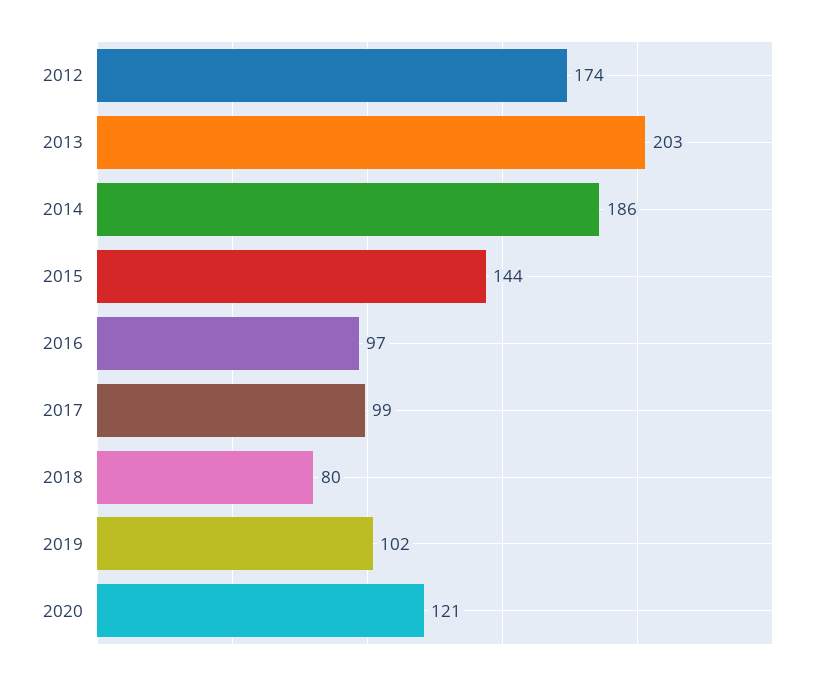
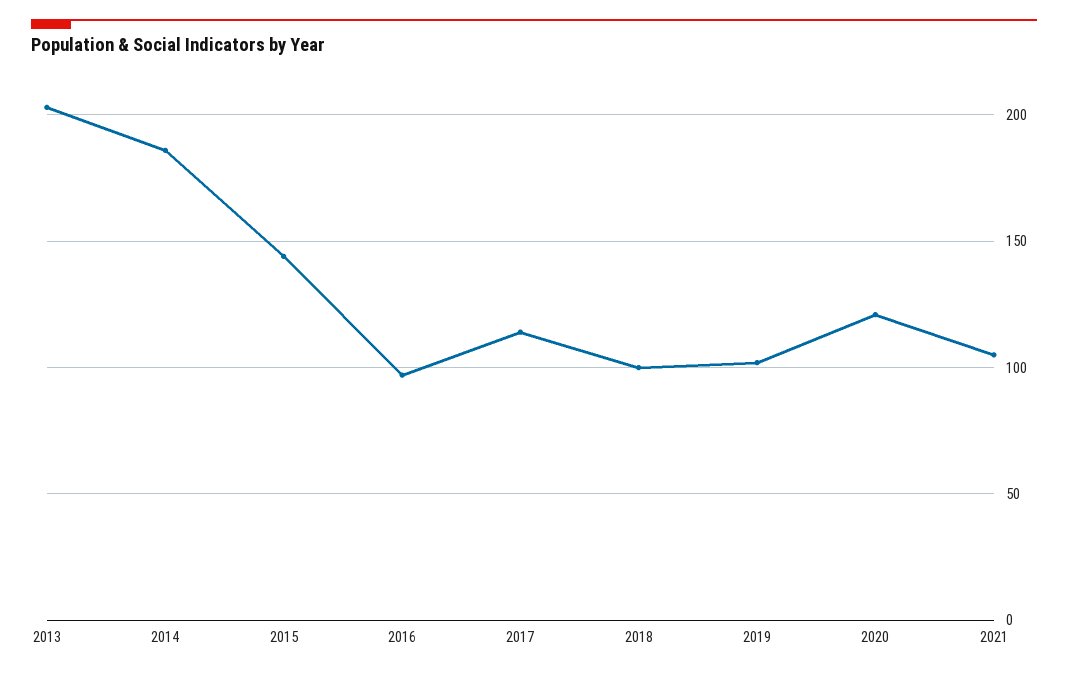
2012: 174 -> none
2017: 99 -> 115
2018: 80 -> 100
2021: none -> 105

